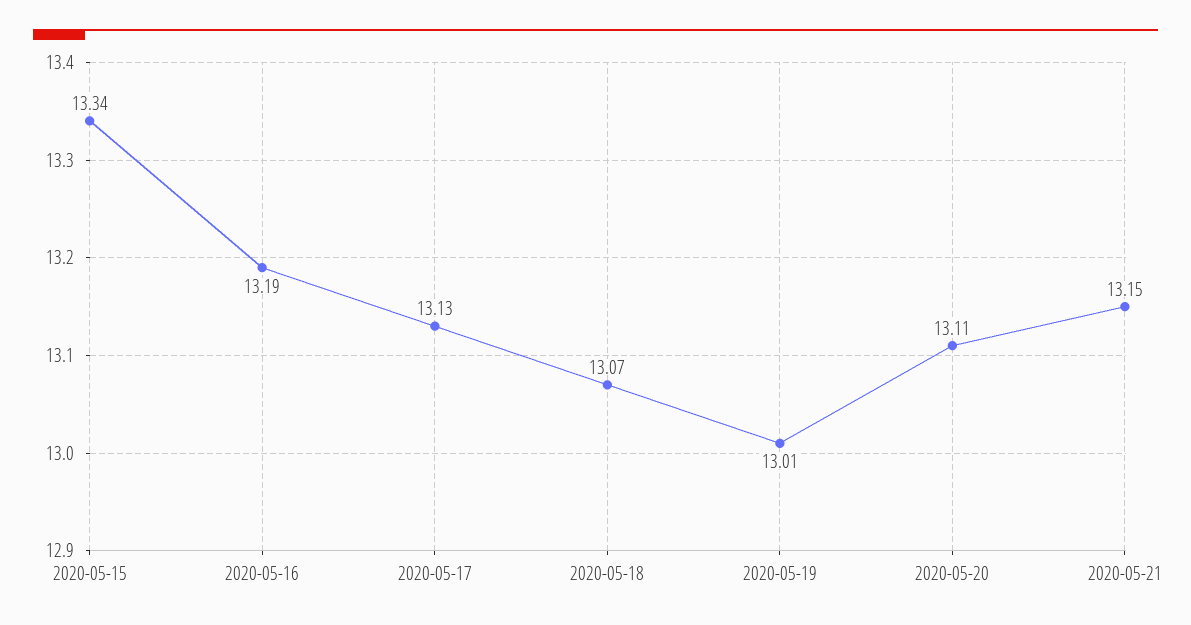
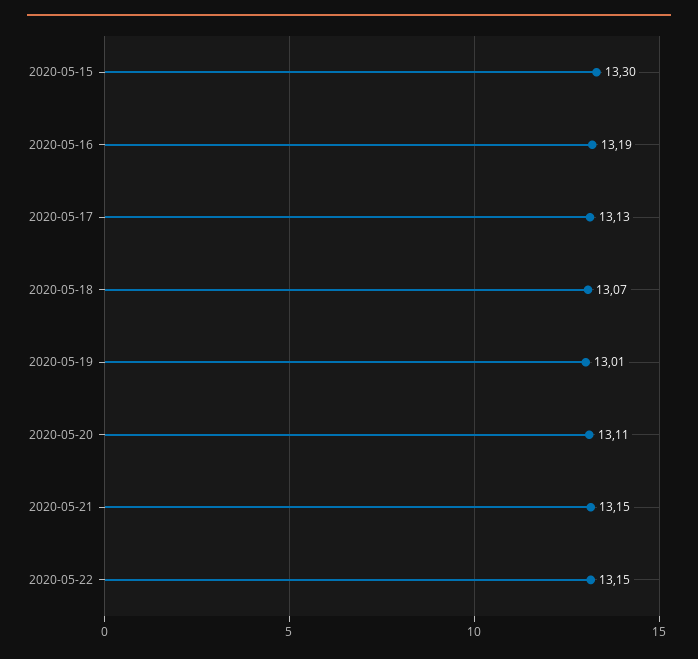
2020-05-15: 13.34 -> 13.3
2020-05-22: none -> 13.15

